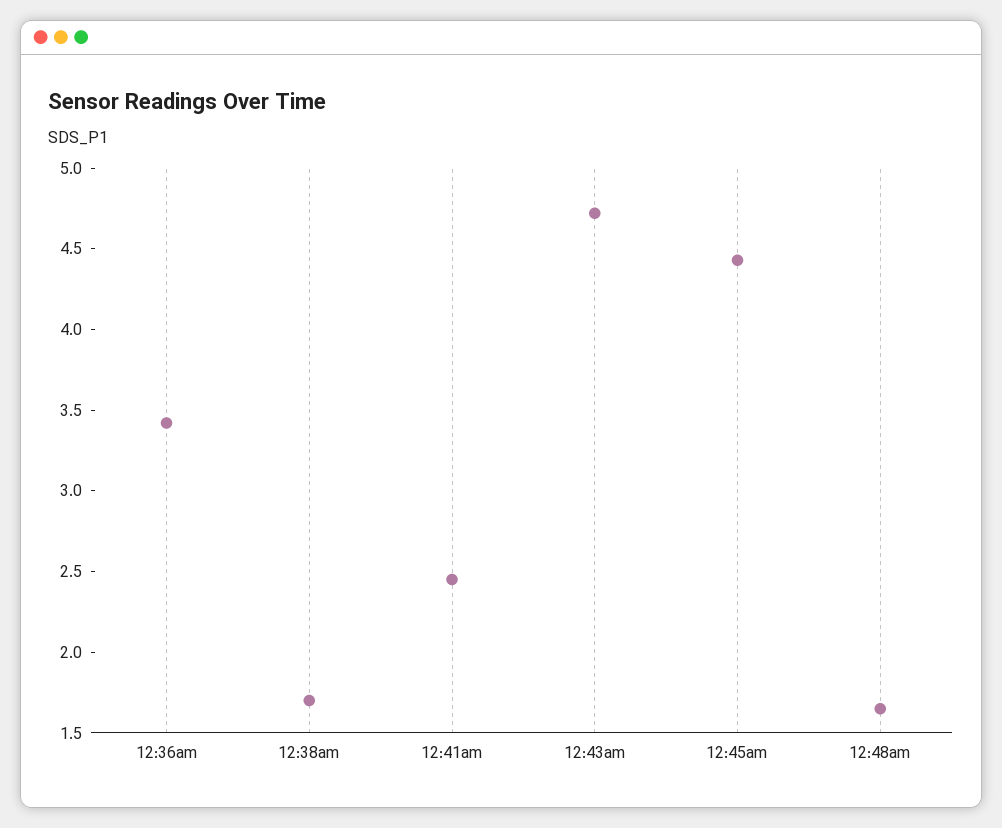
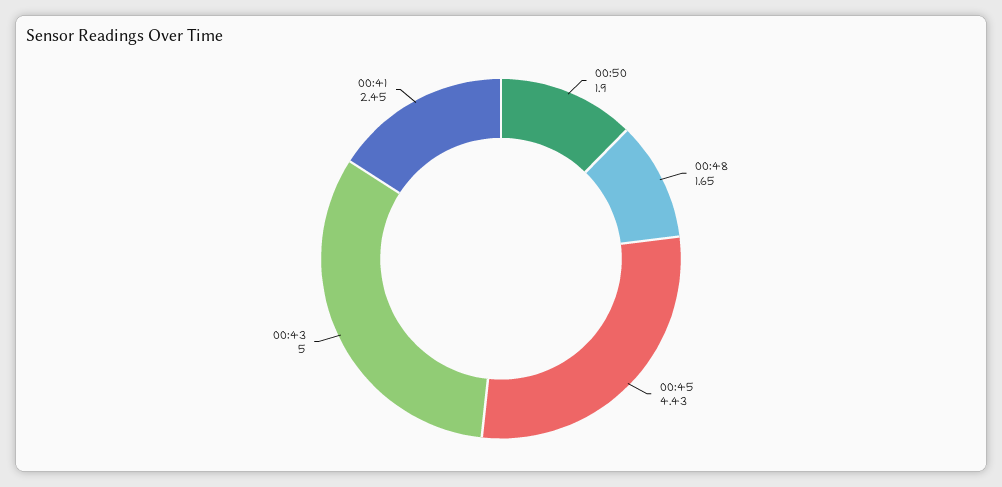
12:36am: 3.4 -> none
12:38am: 1.7 -> none
12:43am: 4.7 -> 5
00:50: none -> 1.9

